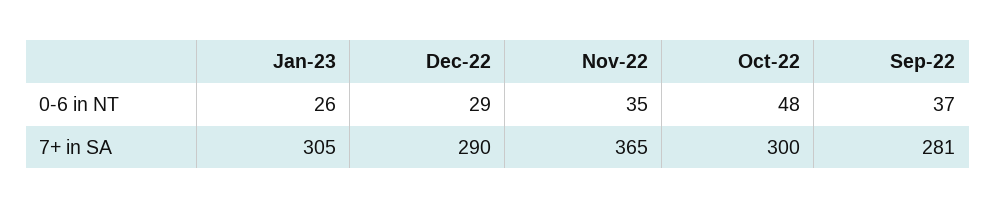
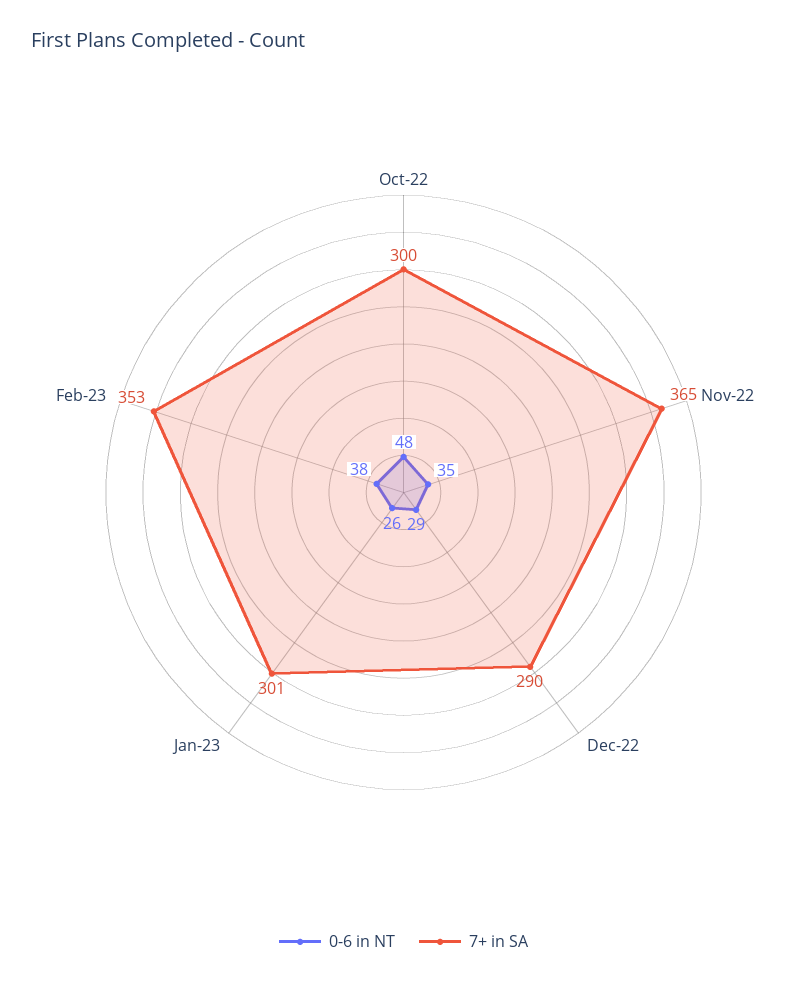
0-6 in NT, Sep-22: 37 -> none
7+ in SA, Jan-23: 305 -> 301
7+ in SA, Sep-22: 281 -> none
0-6 in NT, Feb-23: none -> 38
7+ in SA, Feb-23: none -> 353

